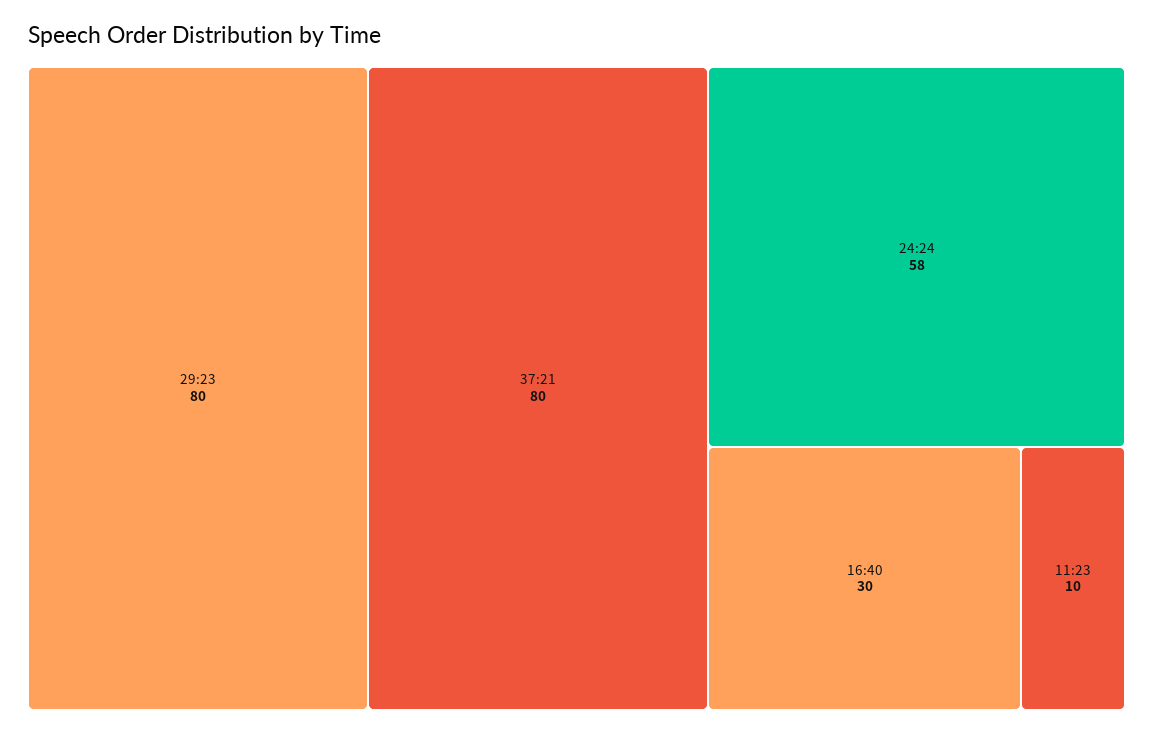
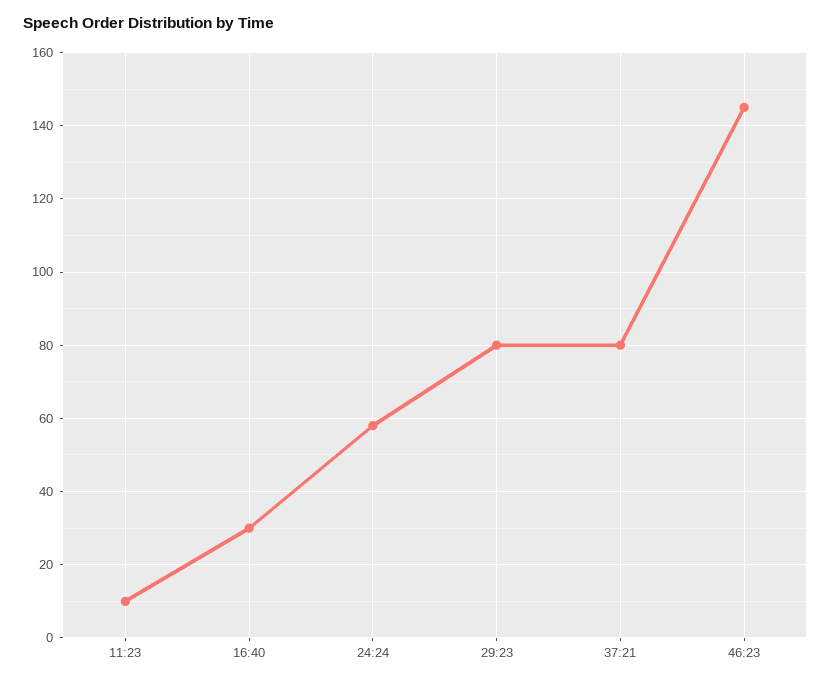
46:23: none -> 145

